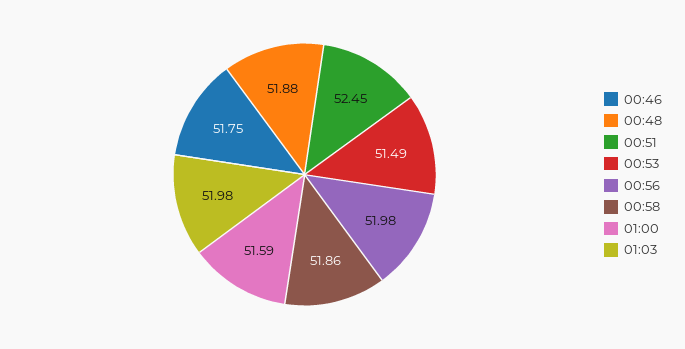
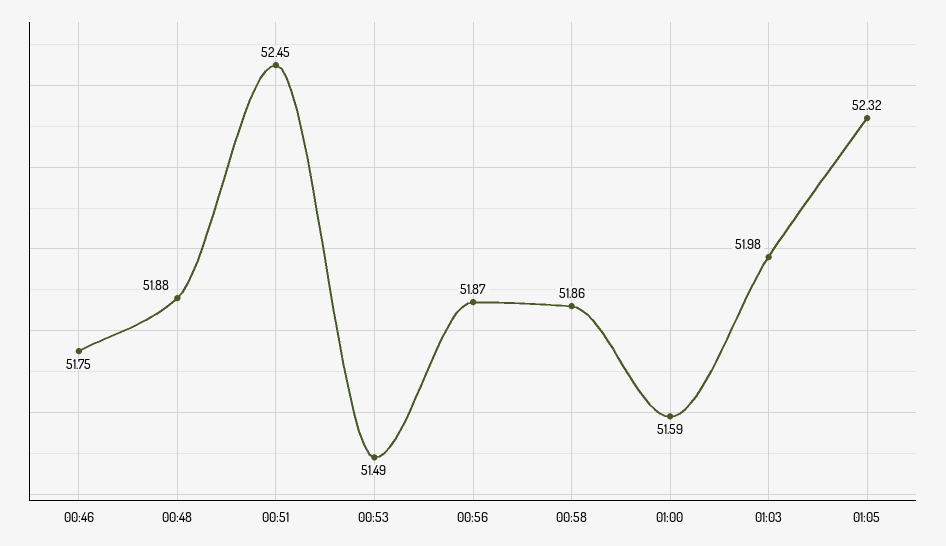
00:56: 51.98 -> 51.87
01:05: none -> 52.32

